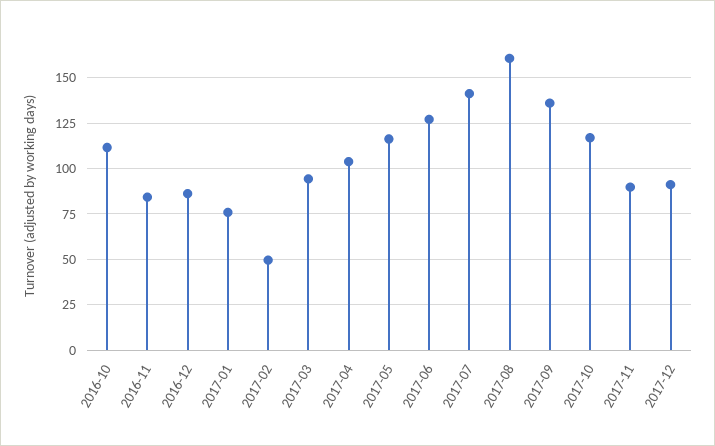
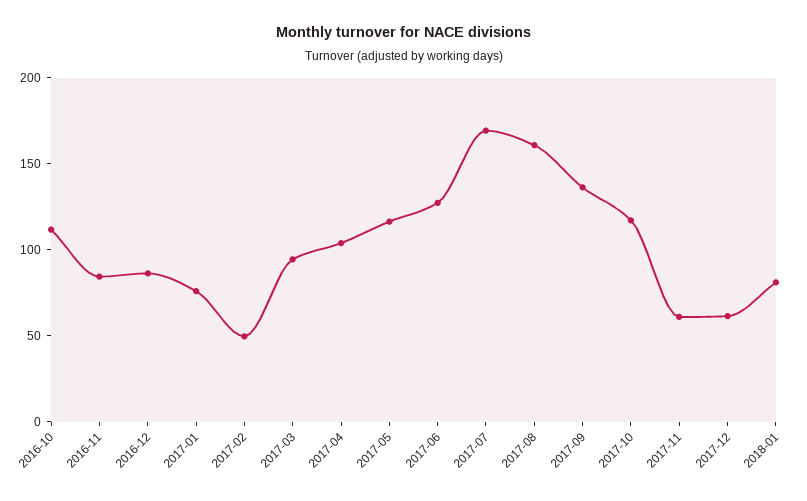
2017-07: 140 -> 170
2017-11: 90 -> 60
2017-12: 90 -> 60
2018-01: none -> 80

